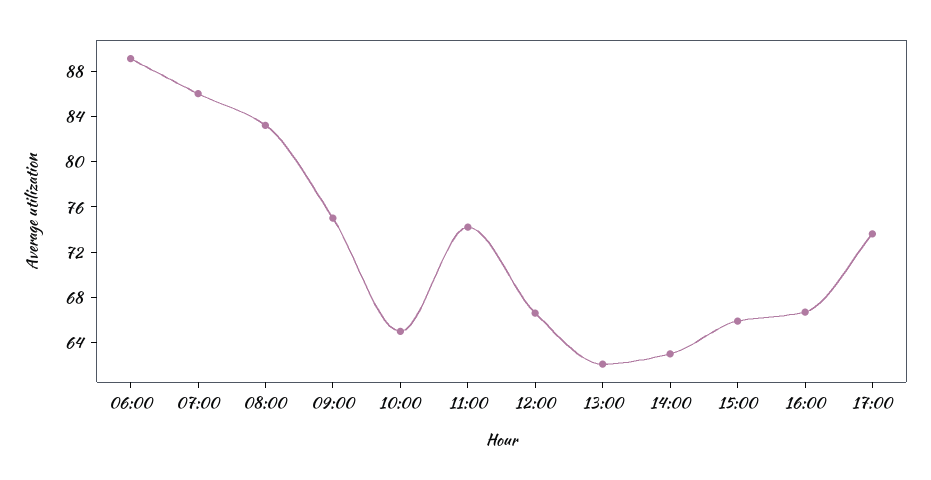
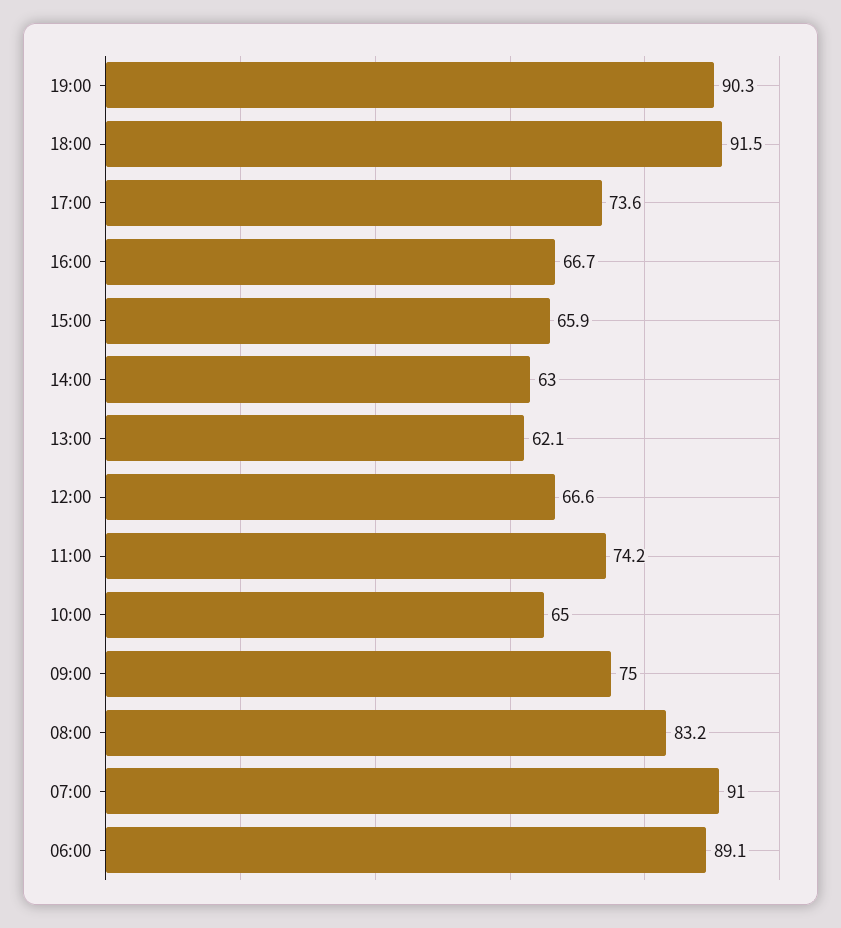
07:00: 86 -> 91
19:00: none -> 90.3
18:00: none -> 91.5

